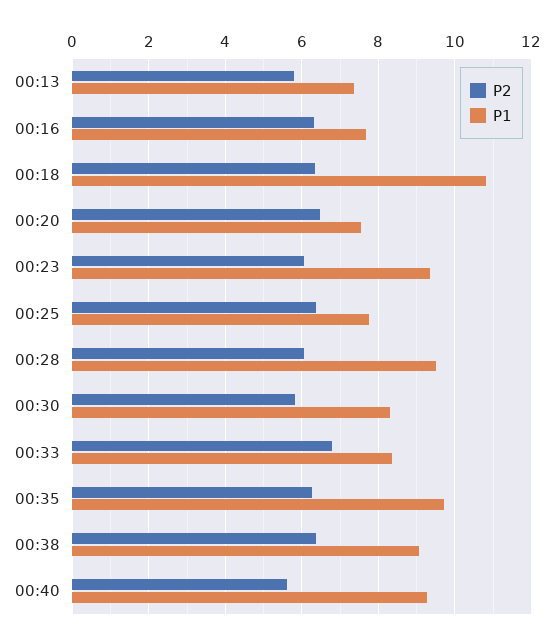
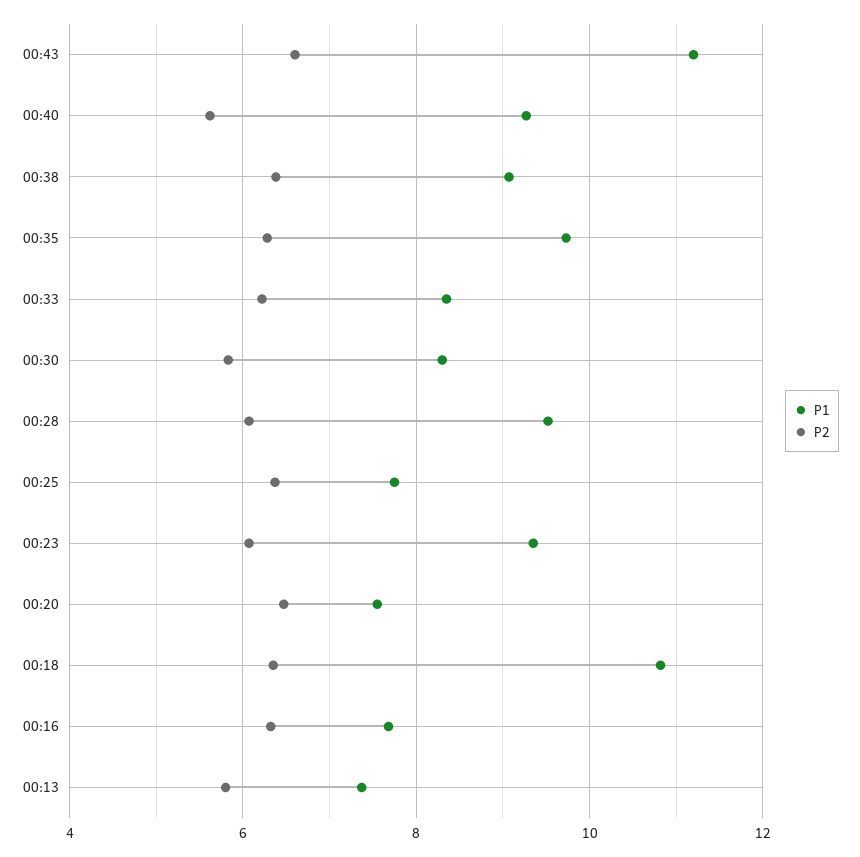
P2, 00:33: 6.8 -> 6.2
P1, 00:43: none -> 11.2
P2, 00:43: none -> 6.6

